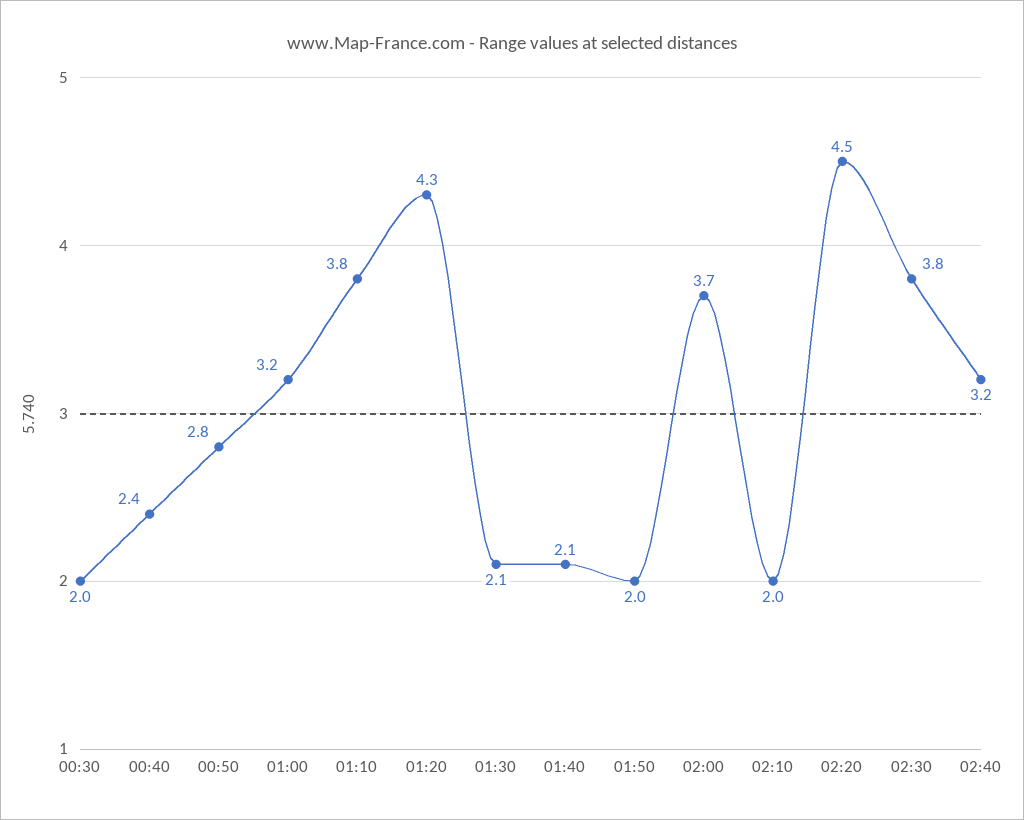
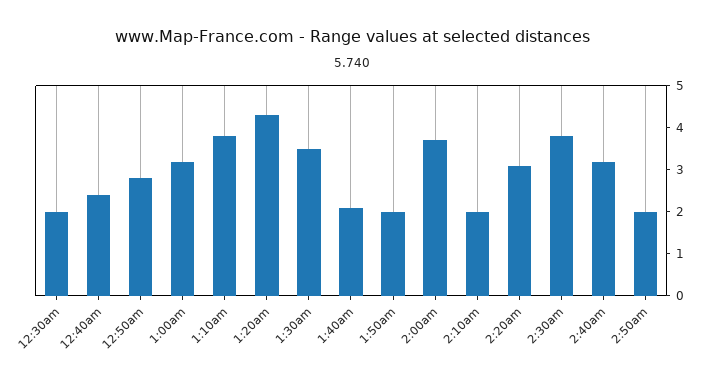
01:30: 2.1 -> 3.5
02:20: 4.5 -> 3
2:50am: none -> 2

